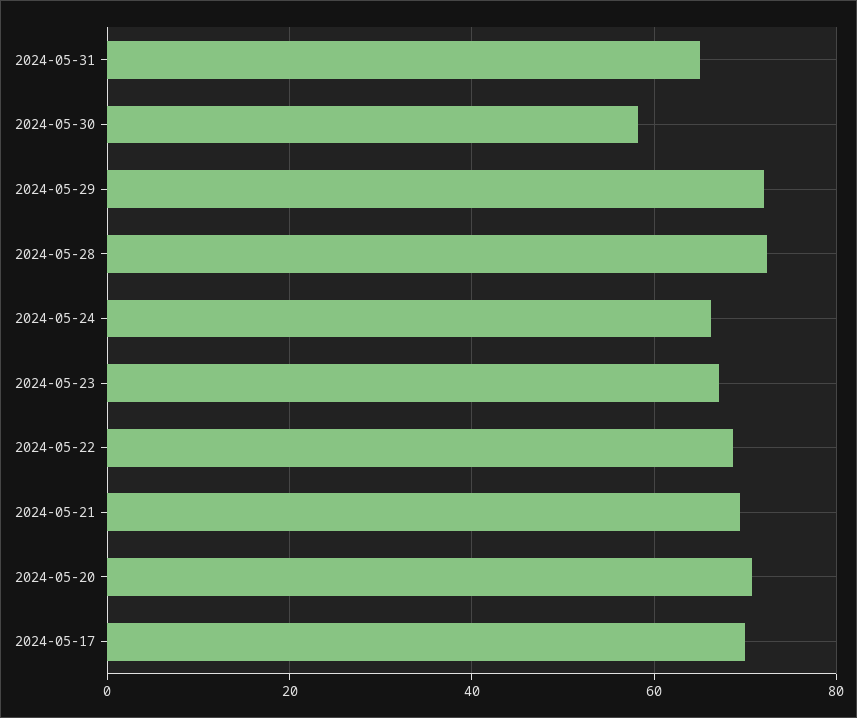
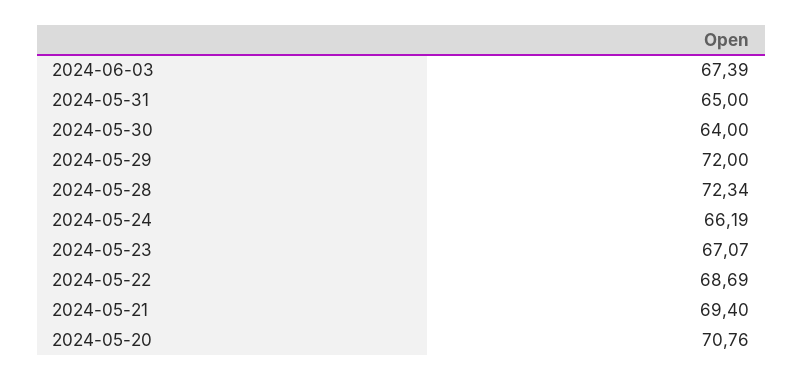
2024-05-30: 58 -> 64
2024-05-17: 70 -> none
2024-06-03: none -> 67.39

